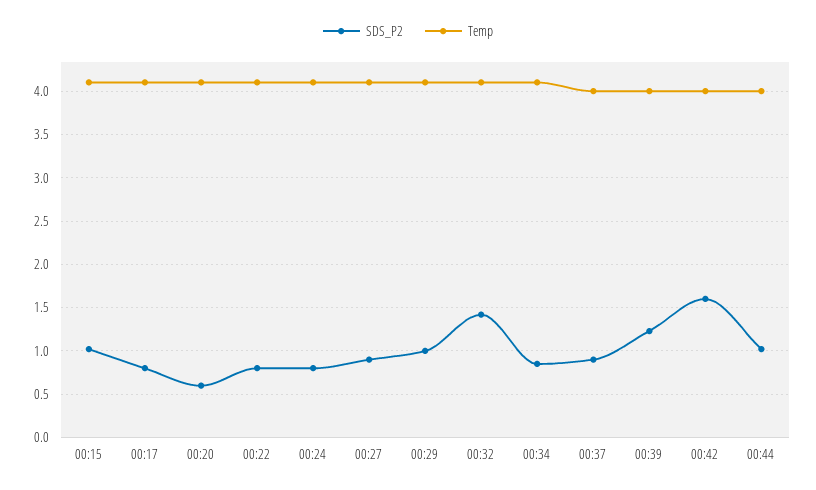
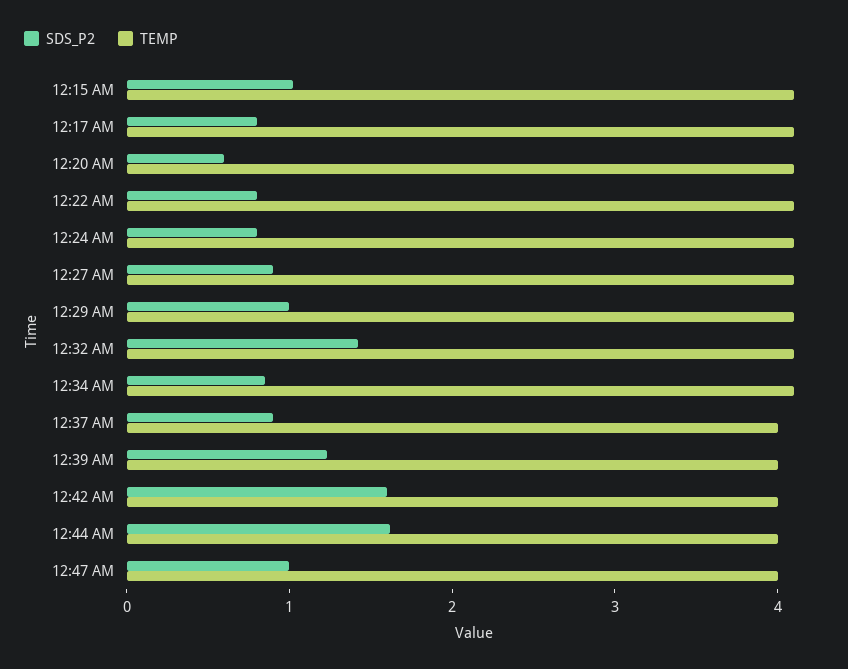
SDS_P2, 00:44: 1 -> 1.6
SDS_P2, 12:47 AM: none -> 1
Temp, 12:47 AM: none -> 4

